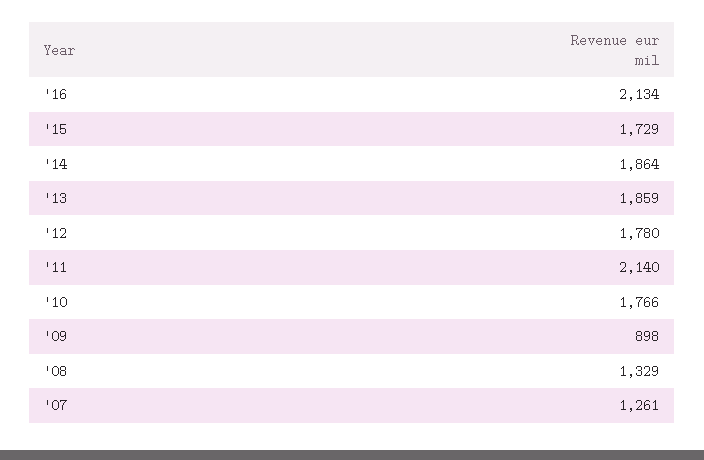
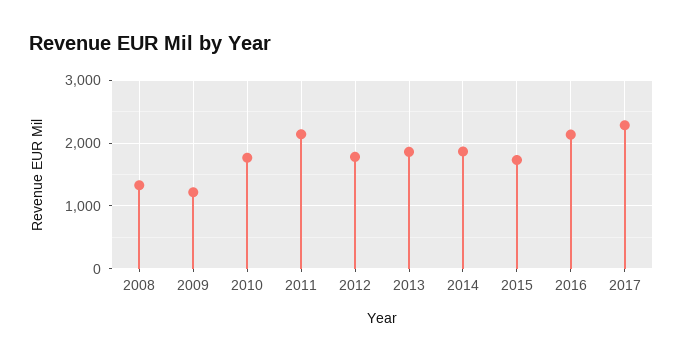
'09: 898 -> 1200
'07: 1261 -> none
2017: none -> 2300

